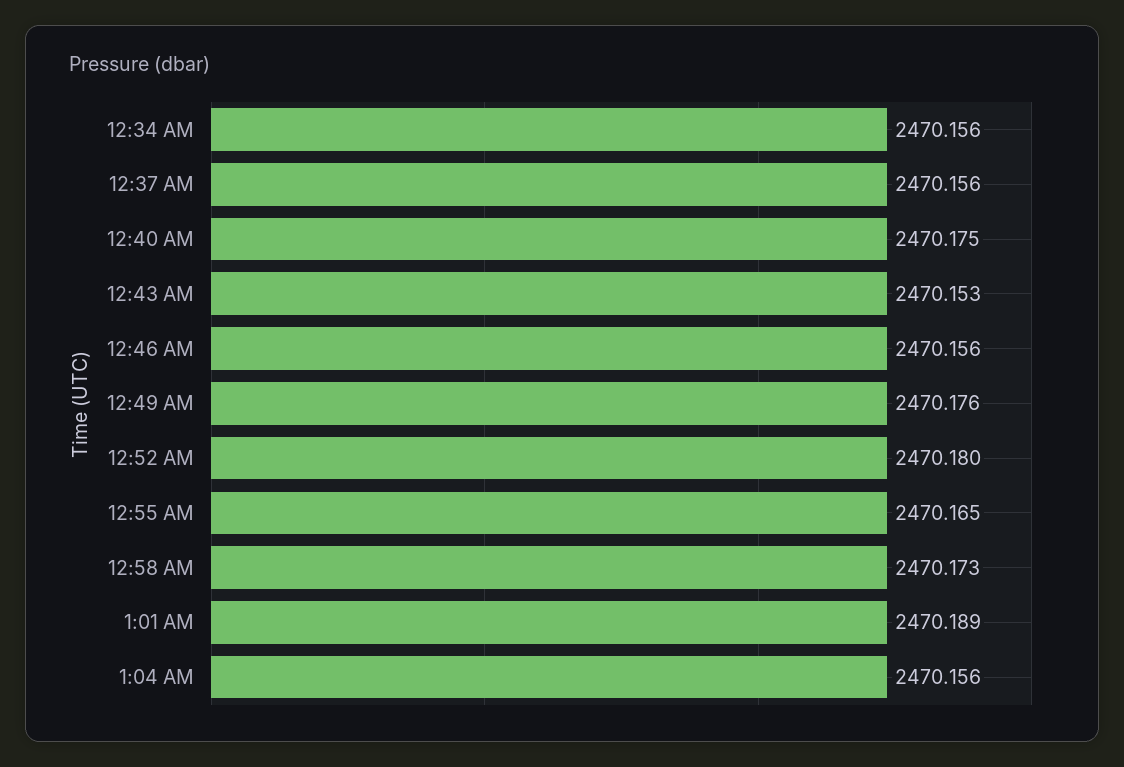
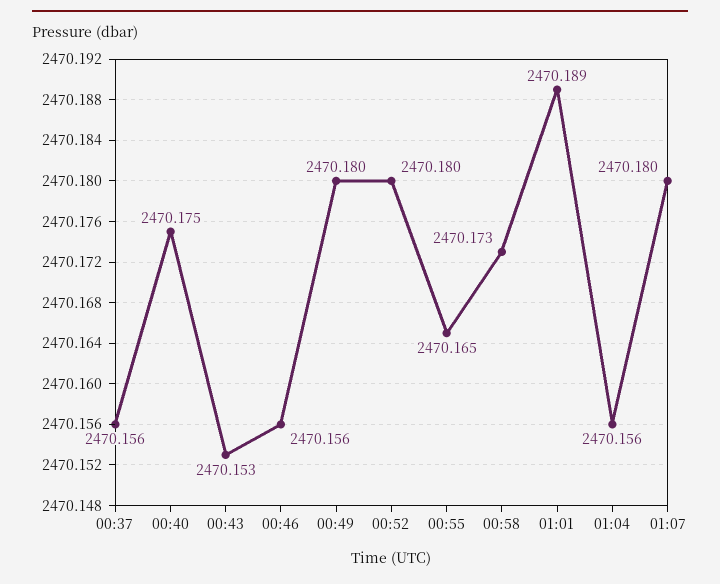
12:34 AM: 2470.156 -> none
12:49 AM: 2470.176 -> 2470.18
01:07: none -> 2470.18

